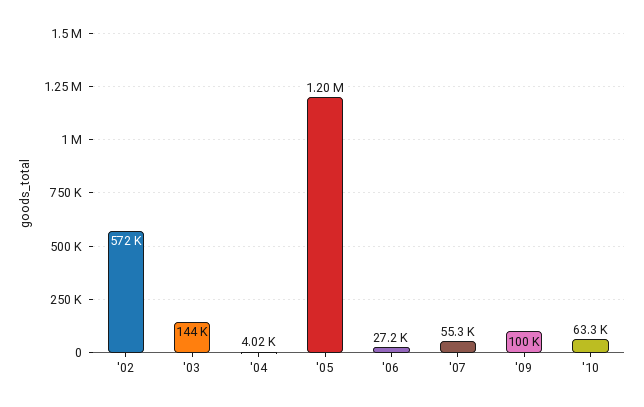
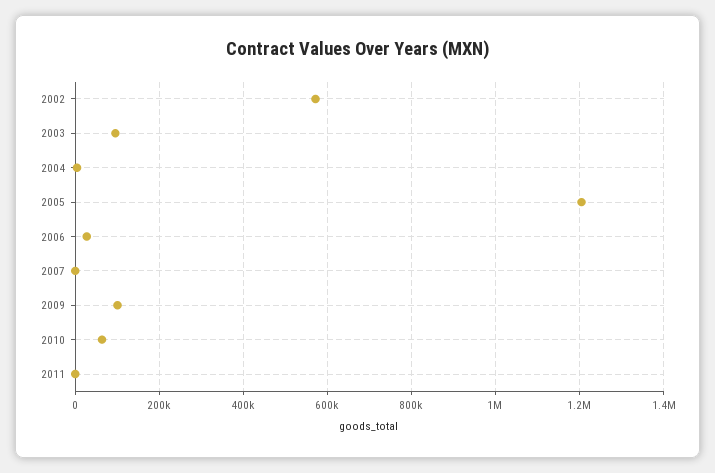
'03: 144000 -> 100000
'07: 55300 -> 0
2011: none -> 0

